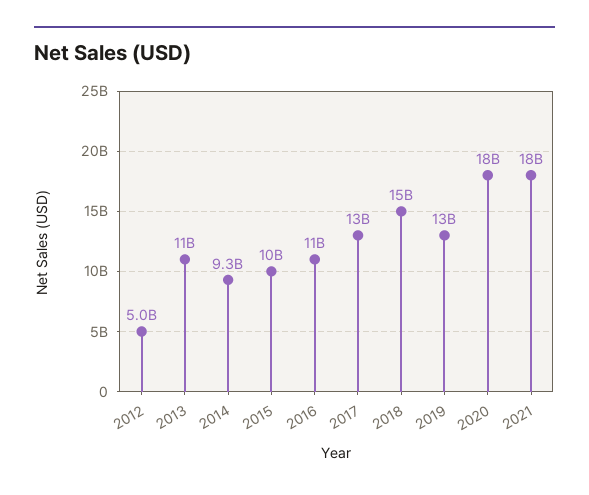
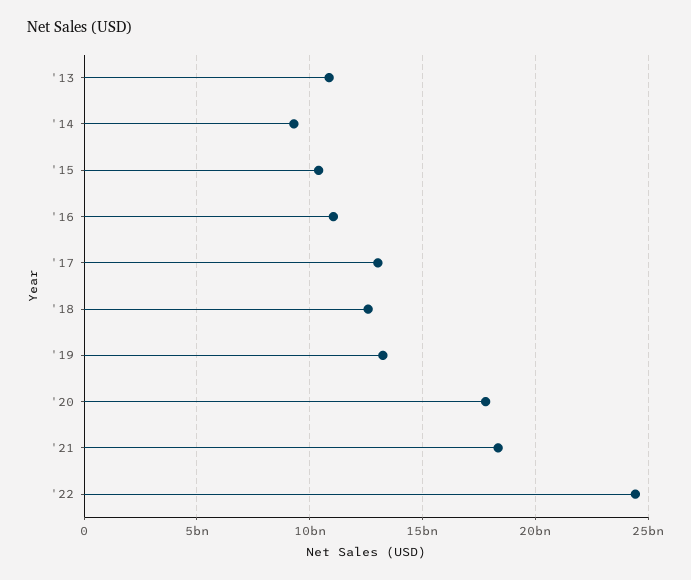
2012: 5000000000 -> none
2018: 15000000000 -> 12500000000
'22: none -> 24500000000

